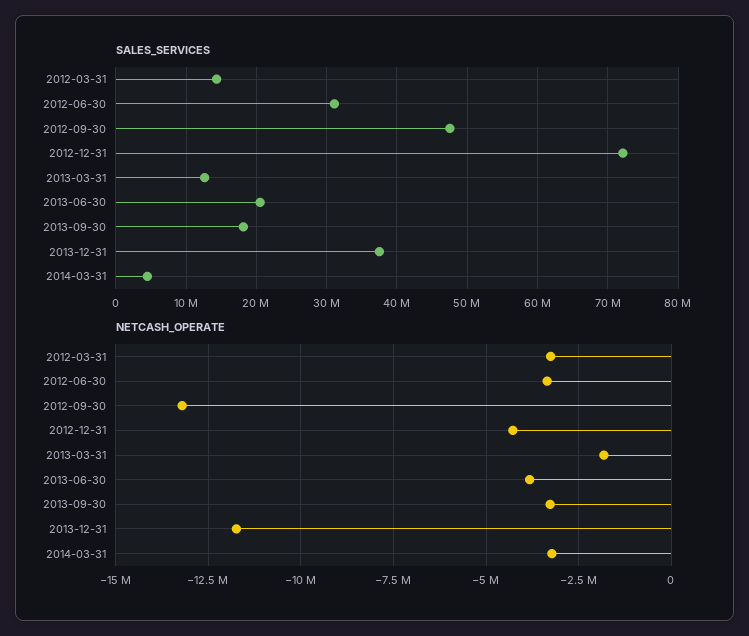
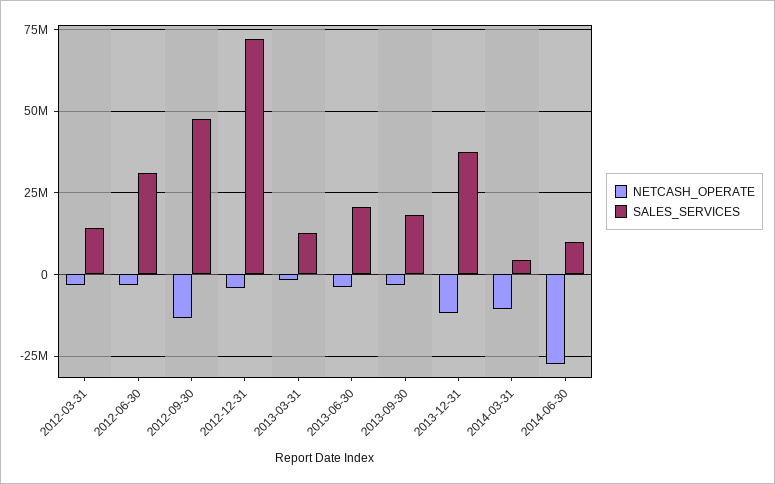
NETCASH_OPERATE, 2014-03-31: -3250000 -> -10000000
NETCASH_OPERATE, 2014-06-30: none -> -27500000
SALES_SERVICES, 2014-06-30: none -> 10000000

